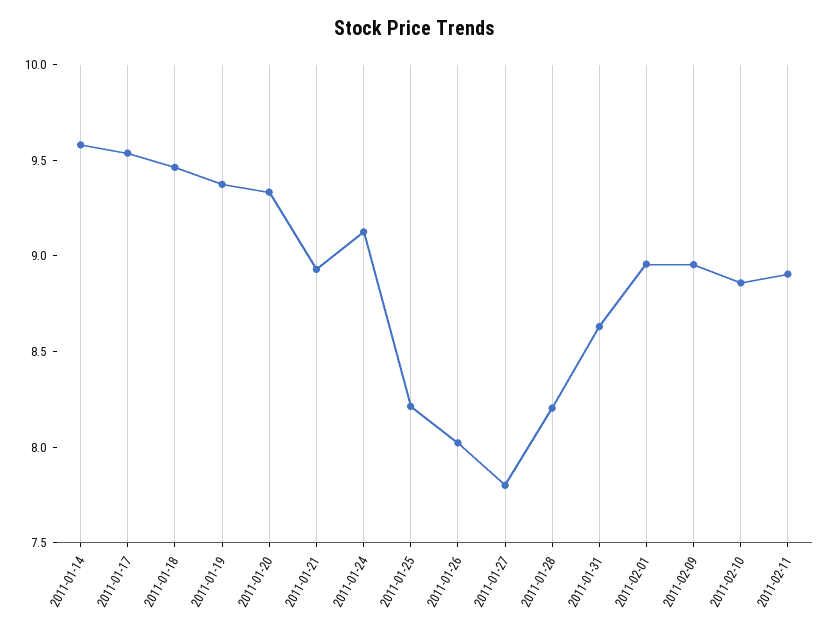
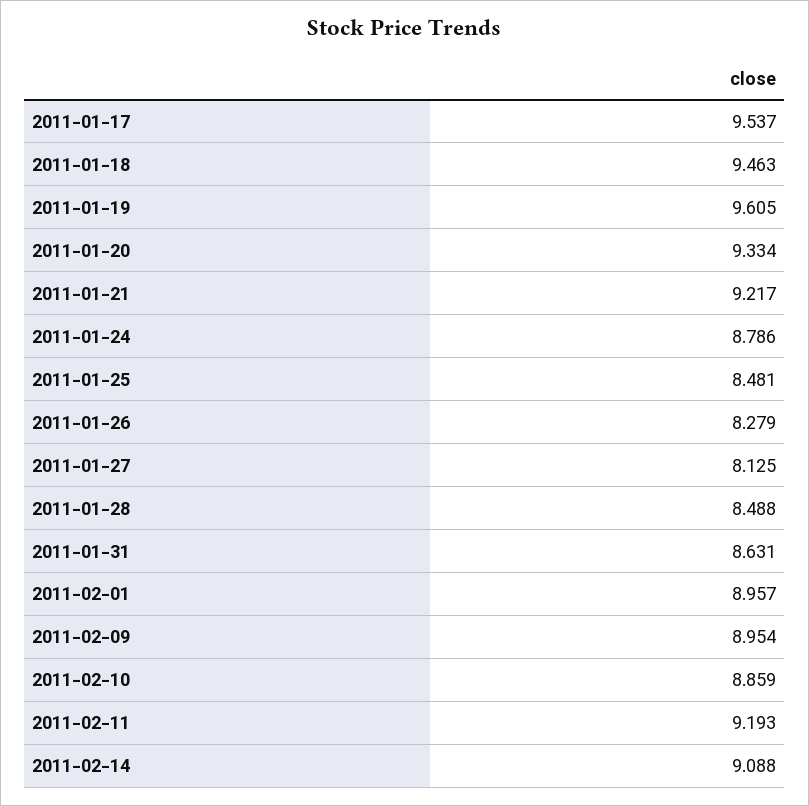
2011-01-14: 9.6 -> none
2011-01-19: 9.4 -> 9.605
2011-01-21: 8.9 -> 9.217
2011-01-24: 9.1 -> 8.786
2011-01-25: 8.2 -> 8.481
2011-01-26: 8 -> 8.279
2011-01-27: 7.8 -> 8.125
2011-01-28: 8.2 -> 8.488
2011-02-11: 8.9 -> 9.193
2011-02-14: none -> 9.088

